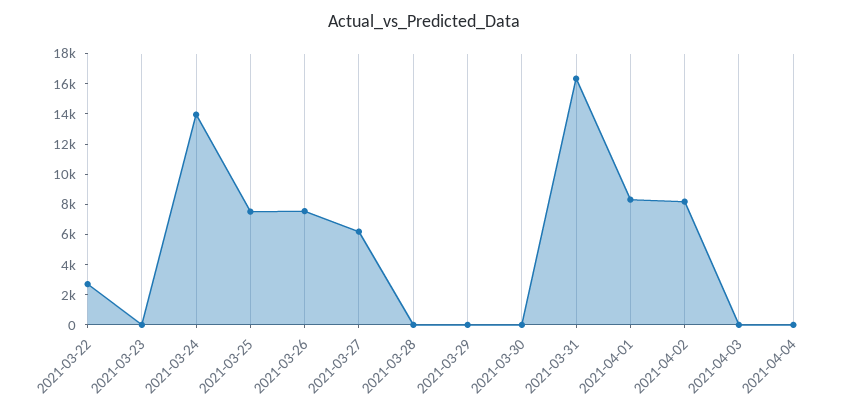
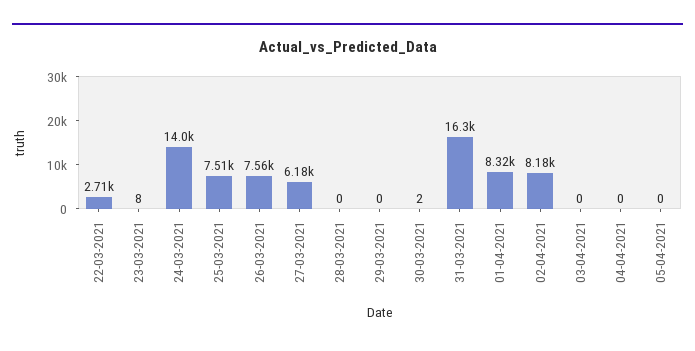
05-04-2021: none -> 0

